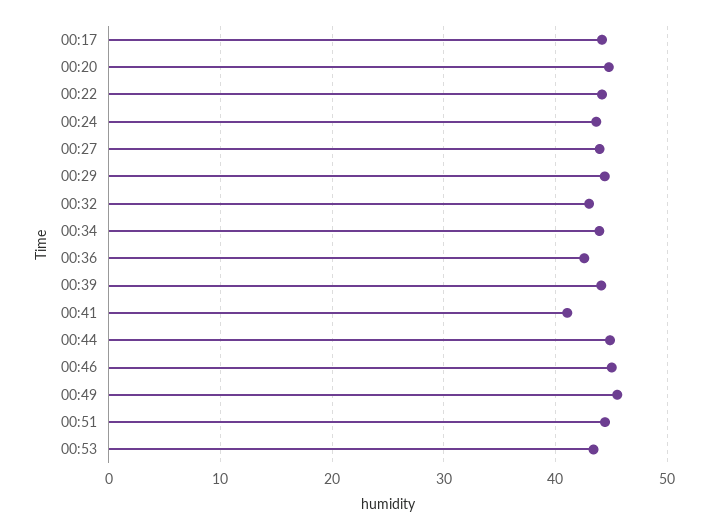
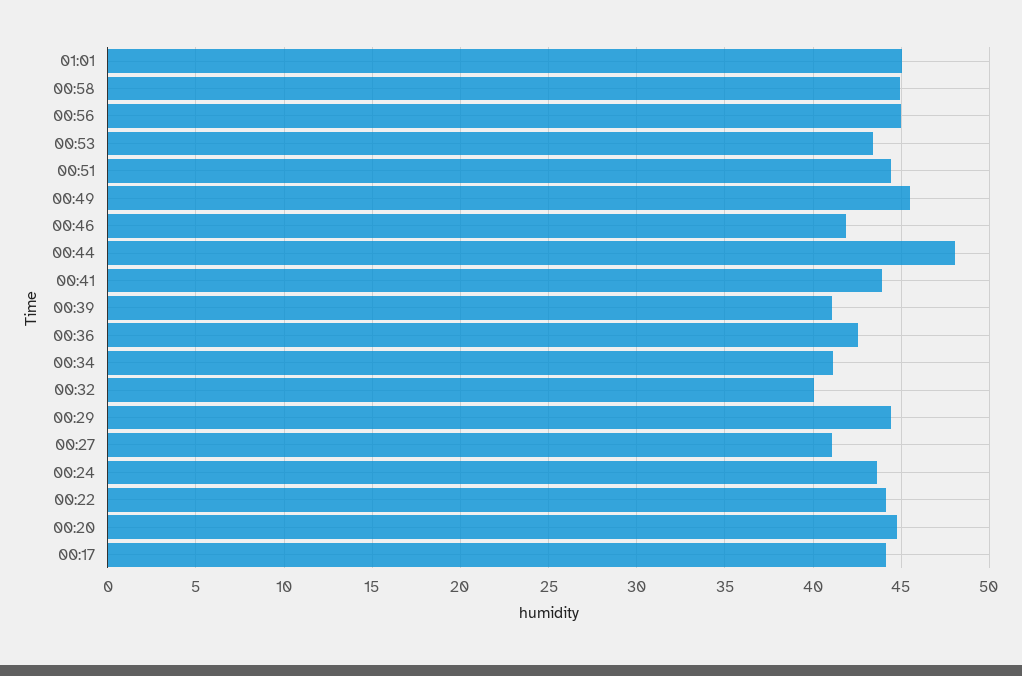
00:27: 44 -> 41
00:32: 43 -> 40
00:34: 44 -> 41
00:39: 44 -> 41
00:41: 41 -> 44
00:44: 45 -> 48
00:46: 45 -> 42
01:01: none -> 45
00:58: none -> 45
00:56: none -> 45

